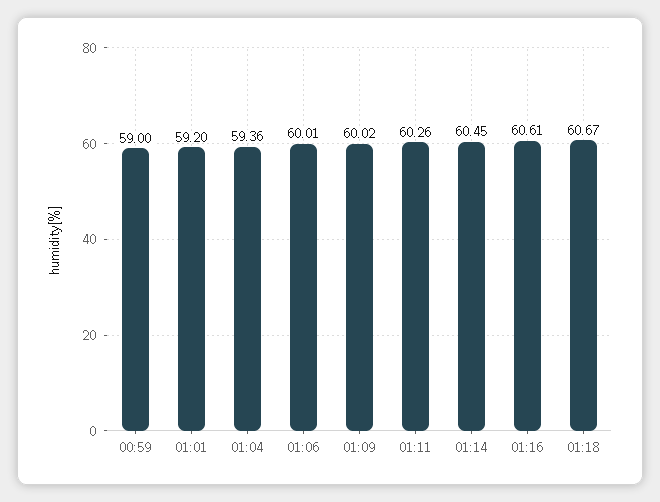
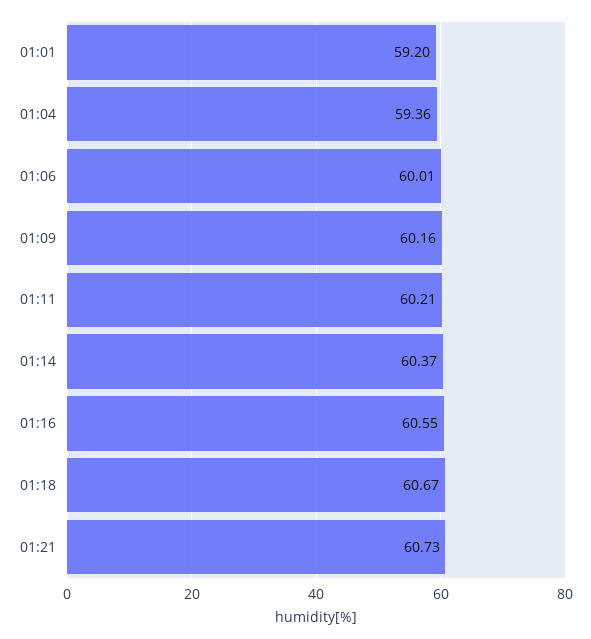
00:59: 59 -> none
01:09: 60.02 -> 60.16
01:11: 60.26 -> 60.21
01:14: 60.45 -> 60.37
01:16: 60.61 -> 60.55
01:21: none -> 60.73

